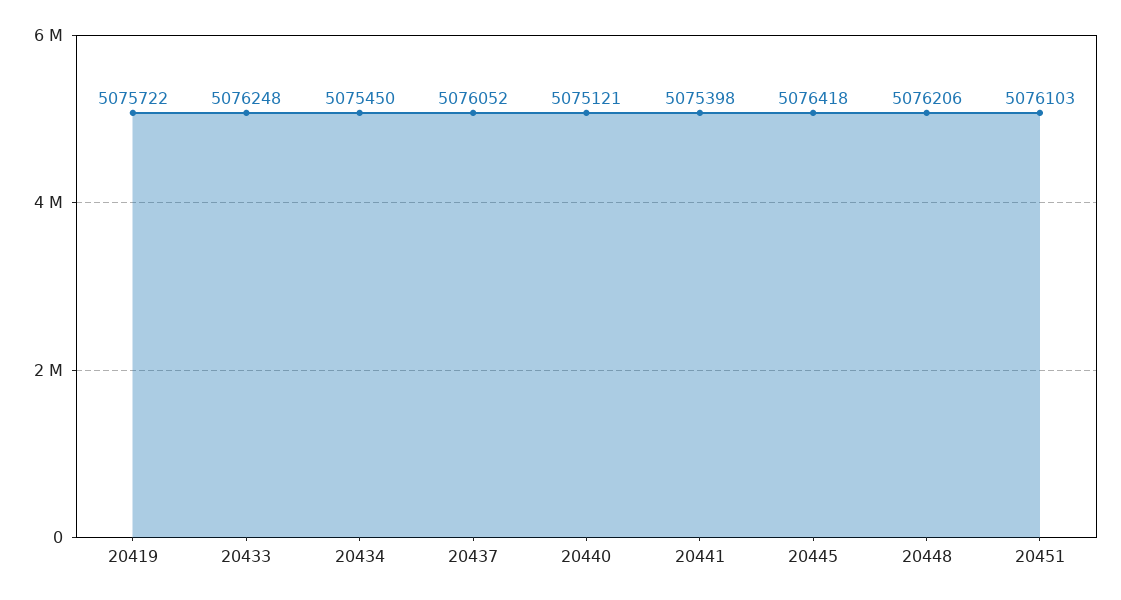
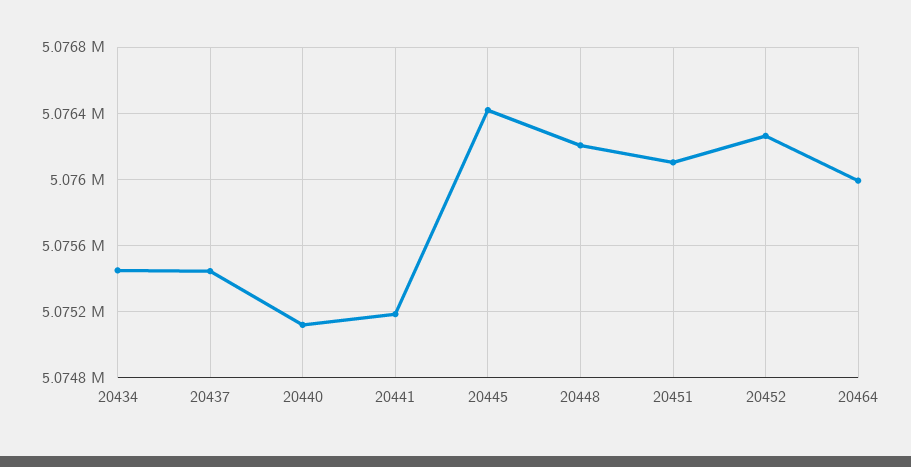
20419: 5075722 -> none
20433: 5076248 -> none
20437: 5076052 -> 5075450
20441: 5075398 -> 5075200
20452: none -> 5076250
20464: none -> 5076000

